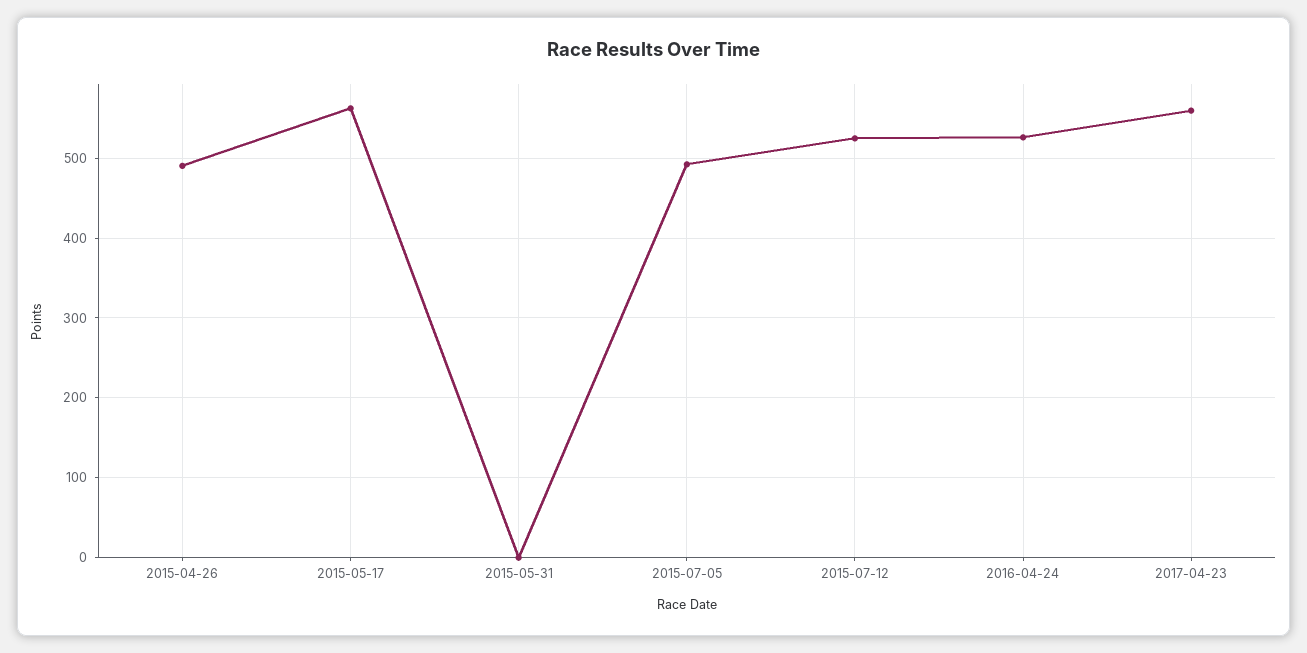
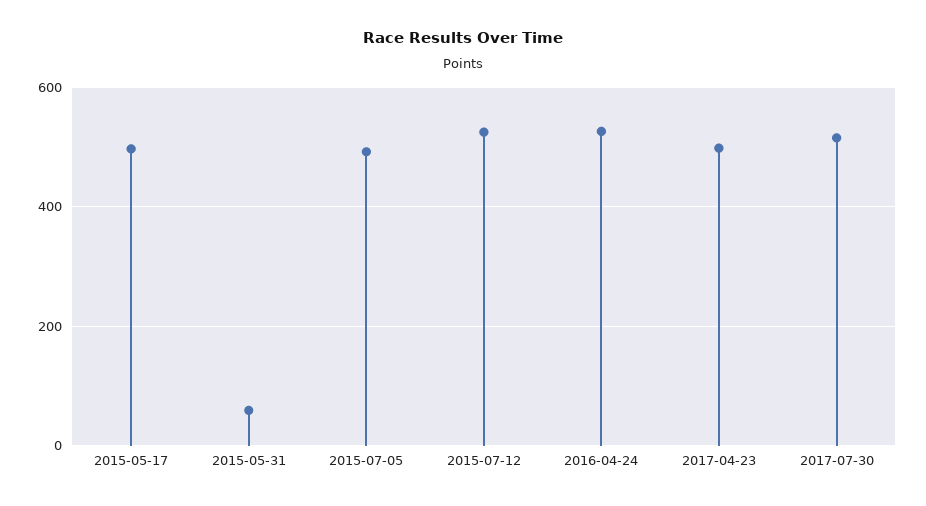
2015-04-26: 490 -> none
2015-05-17: 560 -> 500
2015-05-31: 0 -> 60
2017-04-23: 560 -> 500
2017-07-30: none -> 520

